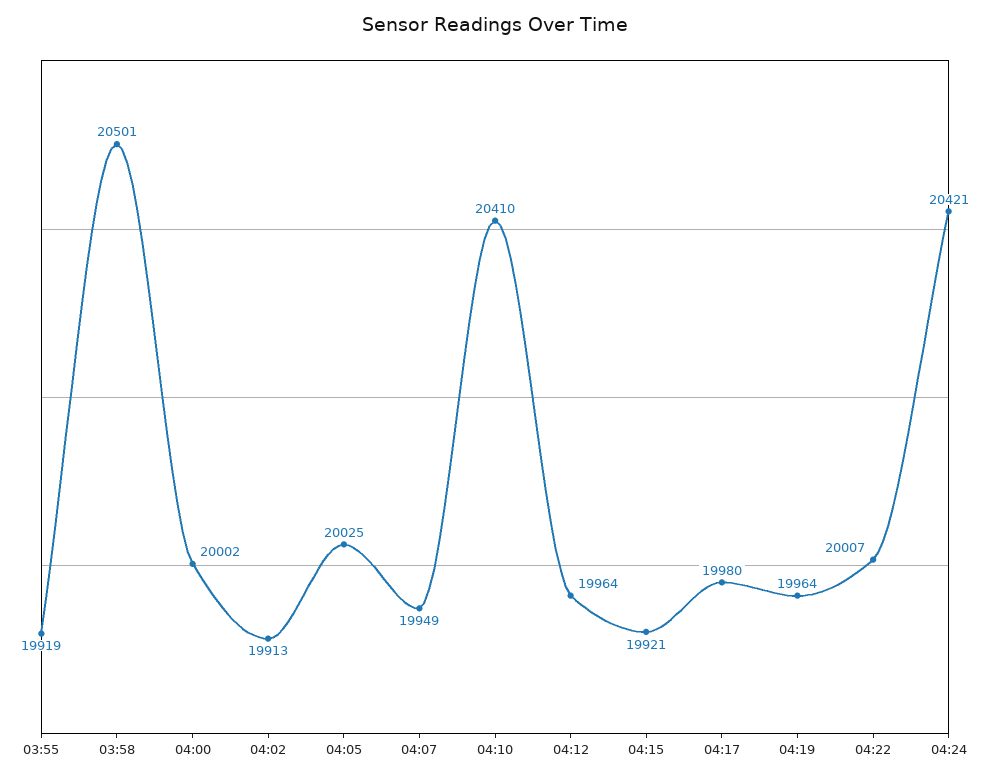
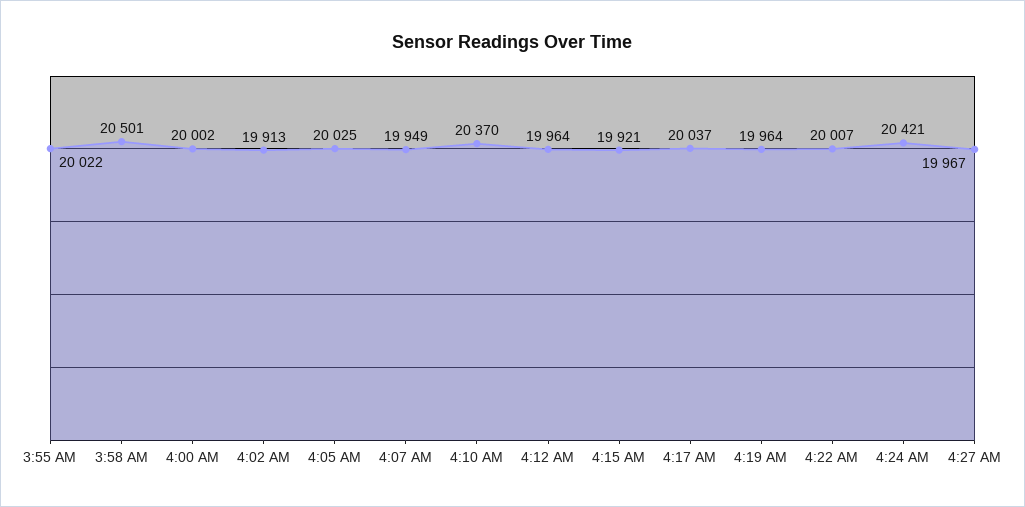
03:55: 19919 -> 20022
04:10: 20410 -> 20370
04:17: 19980 -> 20037
4:27 AM: none -> 19967

